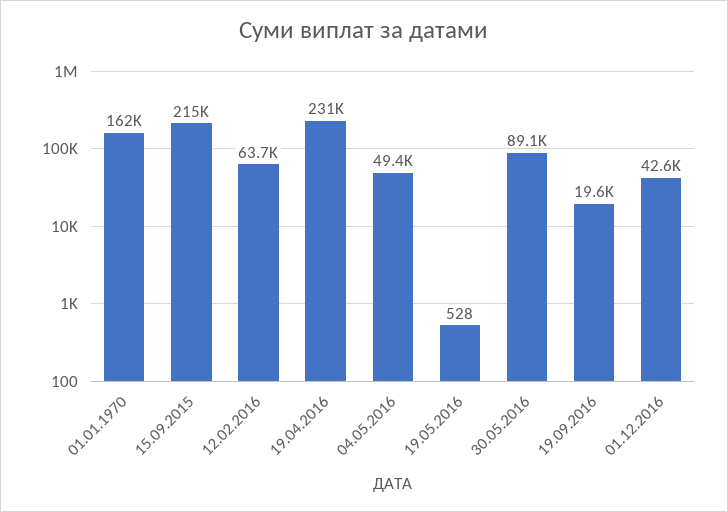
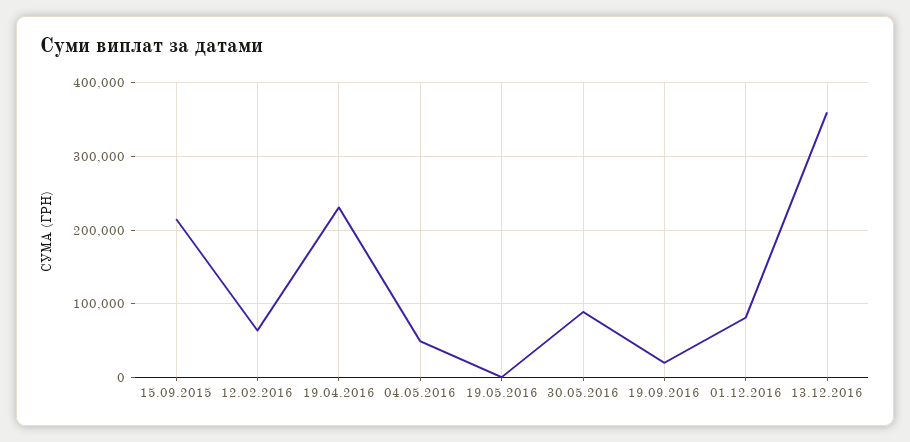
01.01.1970: 162000 -> none
01.12.2016: 42600 -> 80000
13.12.2016: none -> 360000

